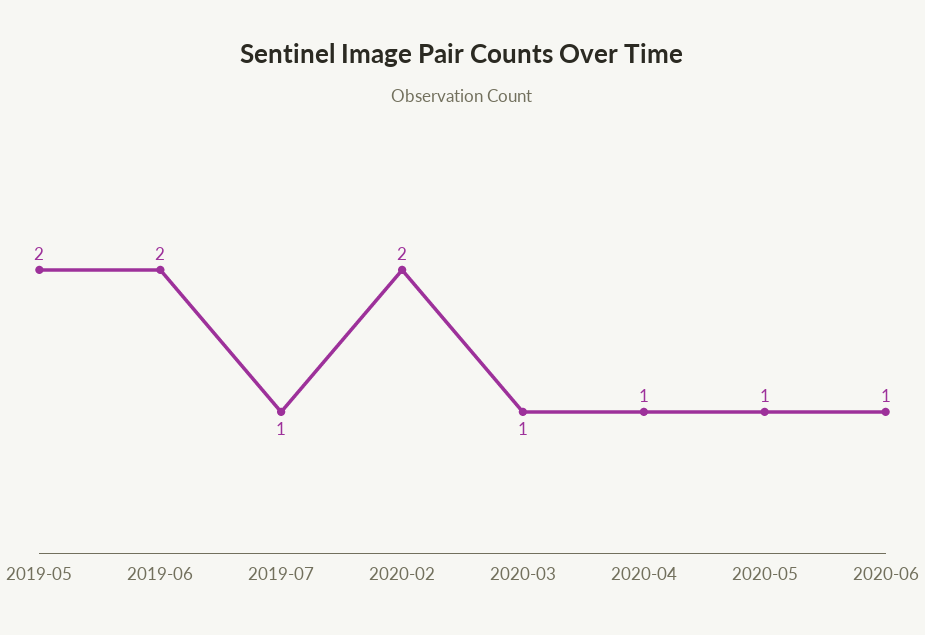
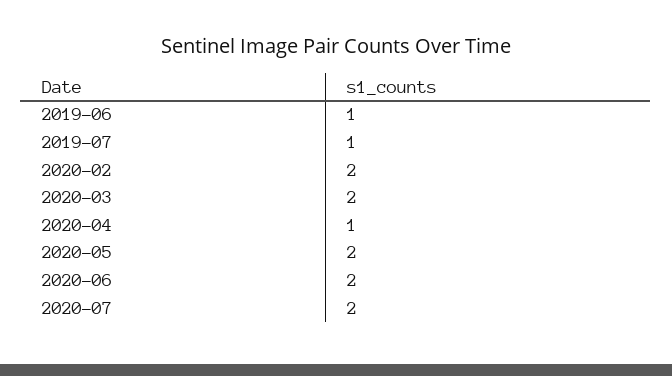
2019-05: 2 -> none
2019-06: 2 -> 1
2020-03: 1 -> 2
2020-05: 1 -> 2
2020-06: 1 -> 2
2020-07: none -> 2

